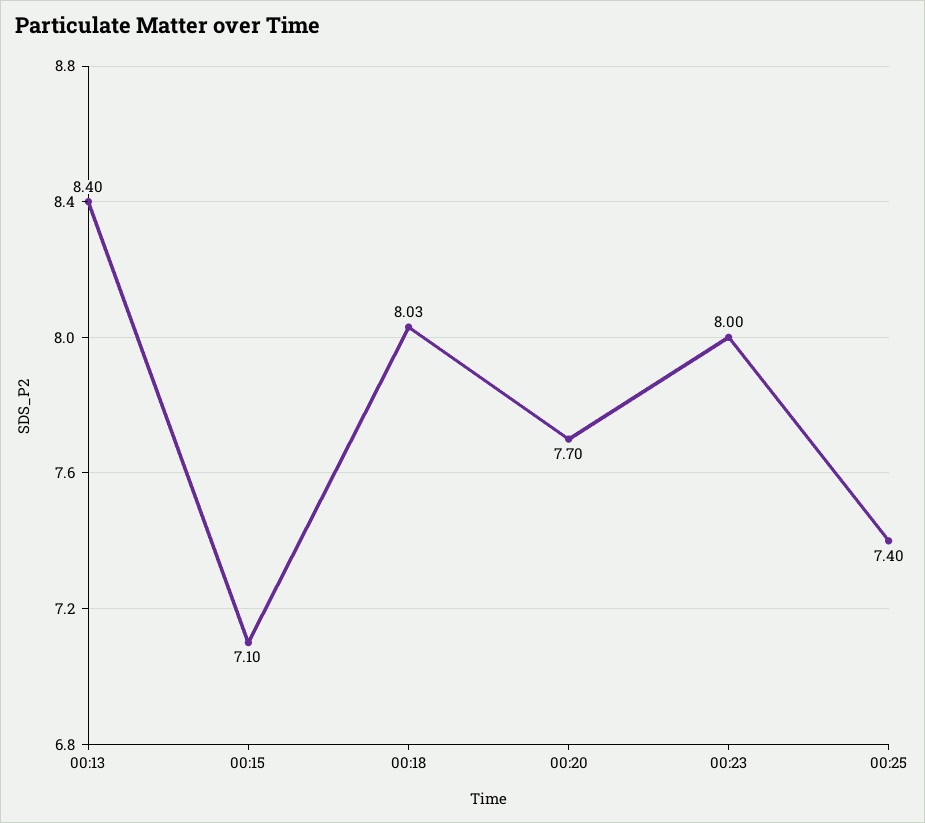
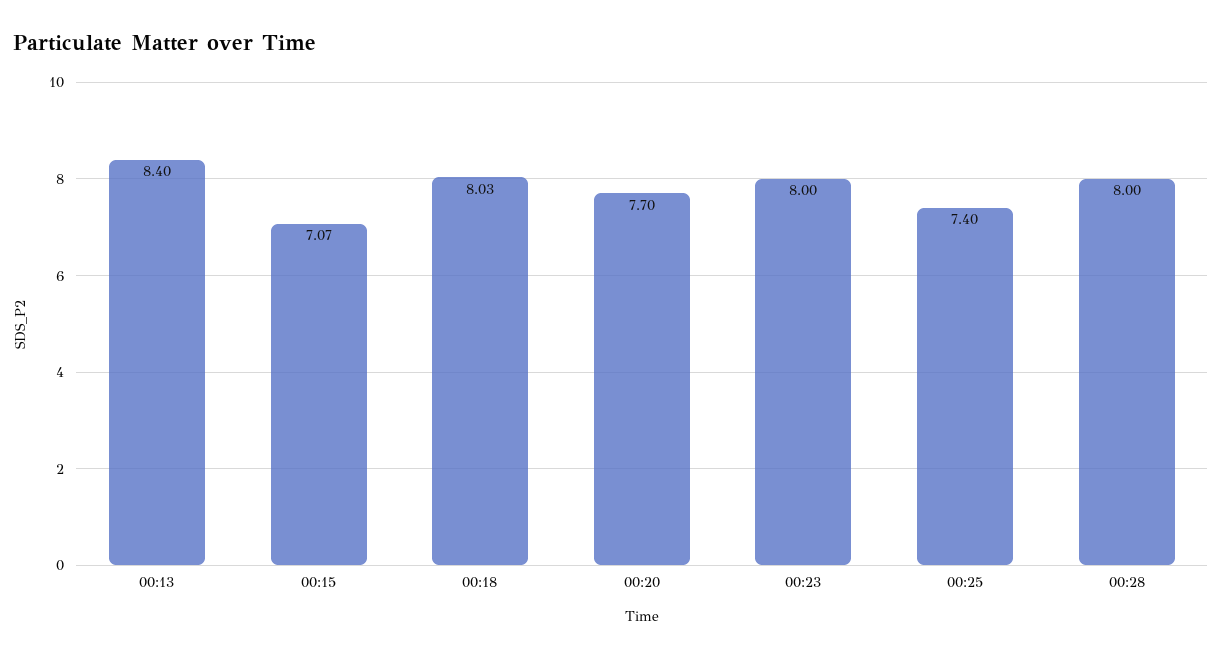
00:15: 7.1 -> 7.07
00:28: none -> 8

